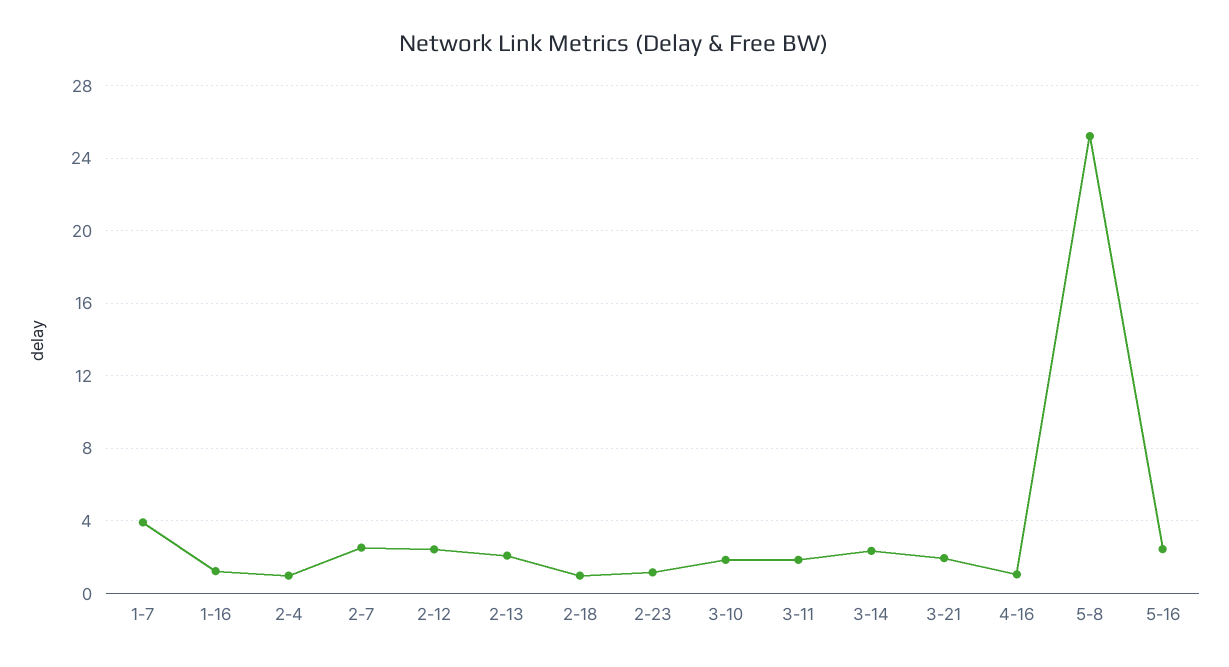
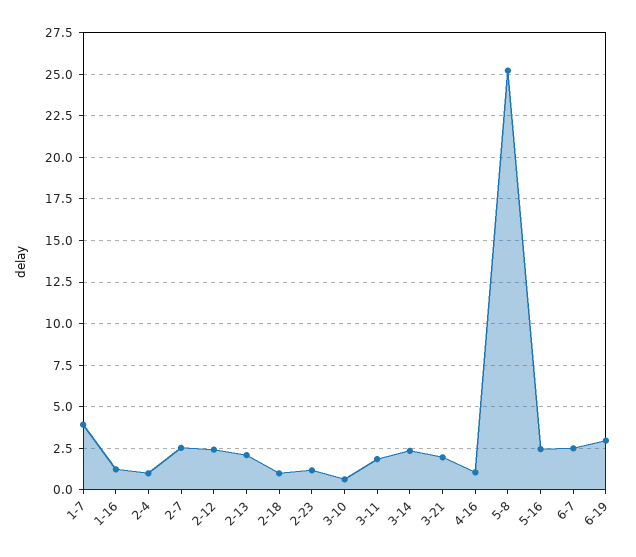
3-10: 2 -> 0.5
6-7: none -> 2.5
6-19: none -> 3

